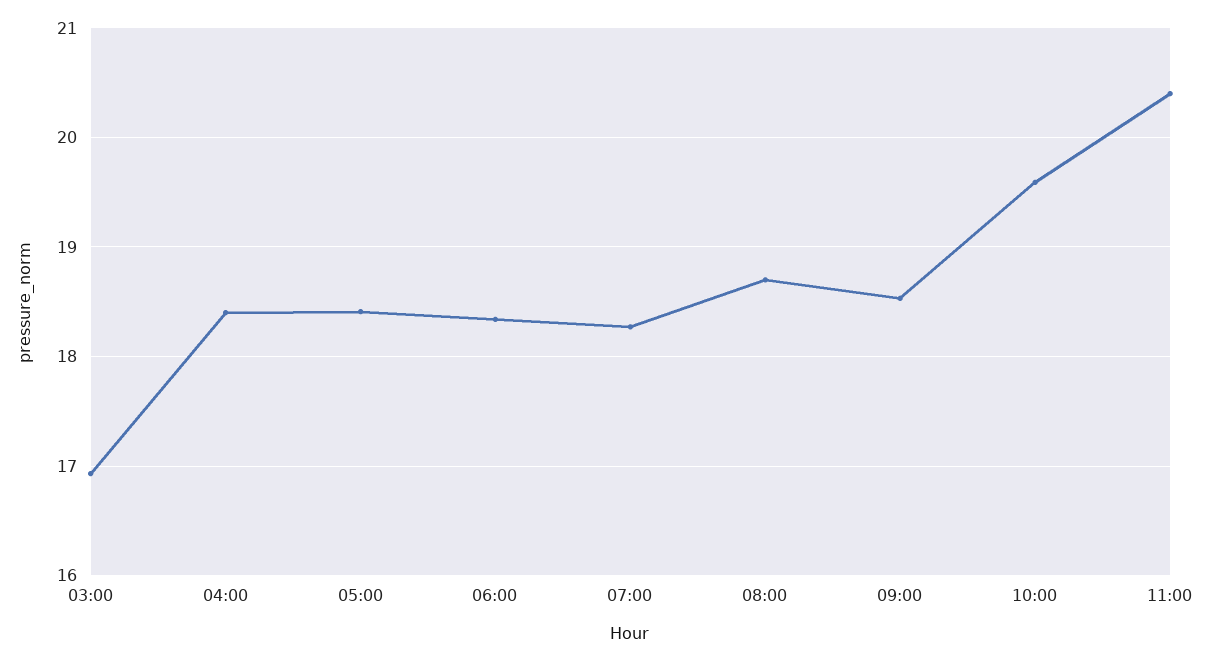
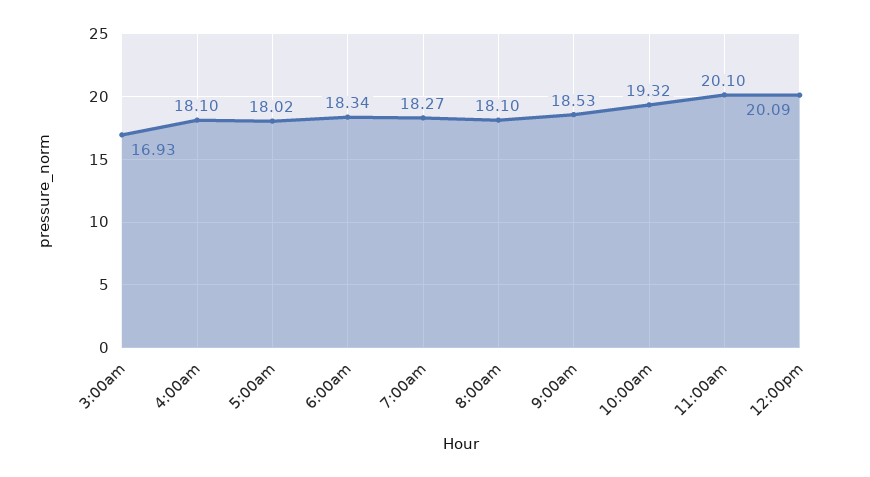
04:00: 18.4 -> 18.1
05:00: 18.4 -> 18.02
08:00: 18.7 -> 18.1
10:00: 19.6 -> 19.32
11:00: 20.4 -> 20.1
12:00pm: none -> 20.09

